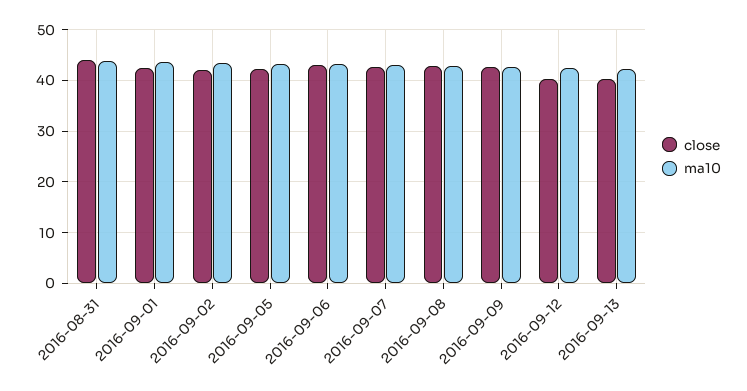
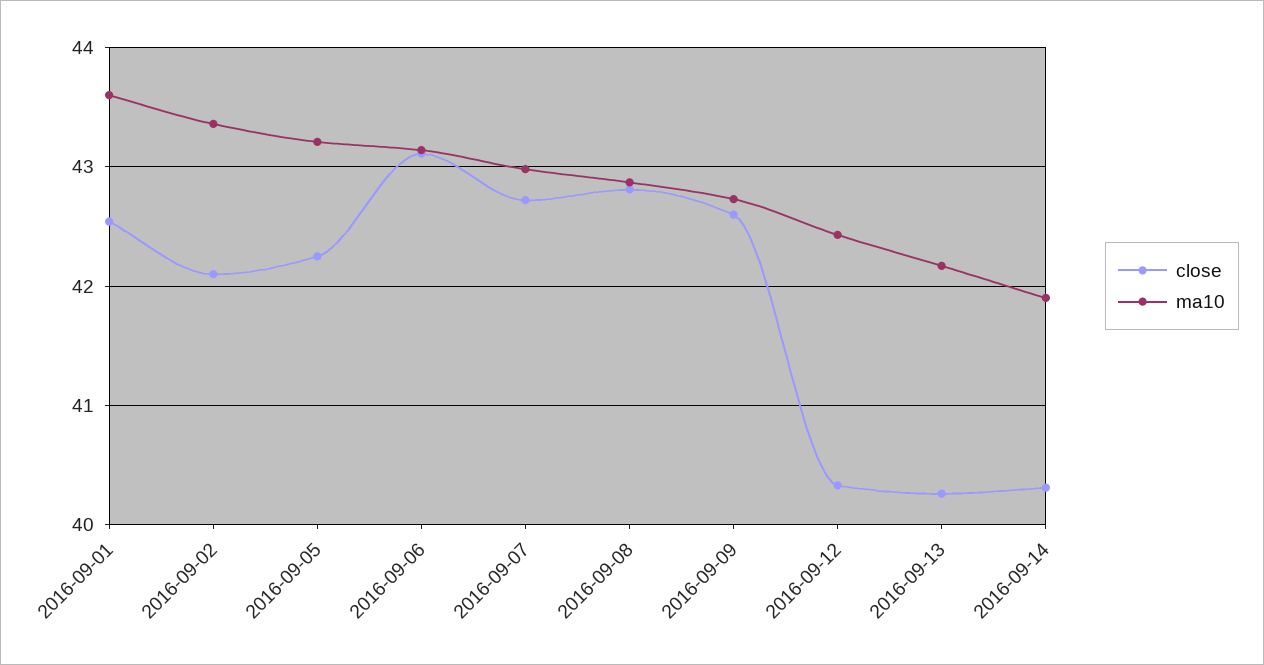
close, 2016-08-31: 44 -> none
ma10, 2016-08-31: 44 -> none
close, 2016-09-14: none -> 40.3
ma10, 2016-09-14: none -> 41.9

